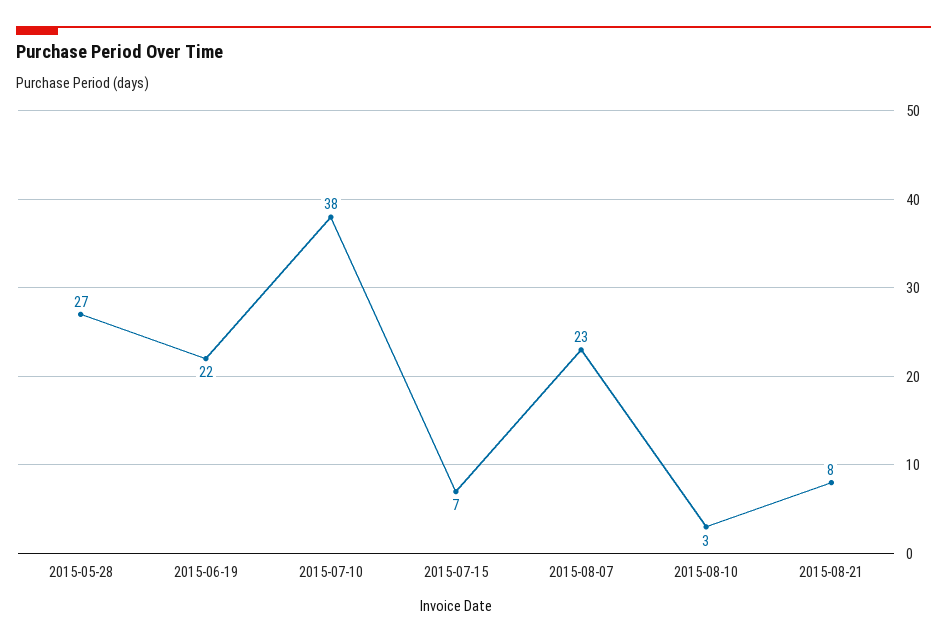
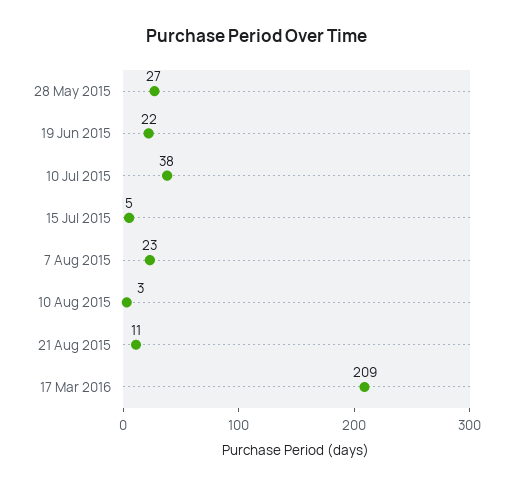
2015-07-15: 7 -> 5
2015-08-21: 8 -> 11
17 Mar 2016: none -> 209

